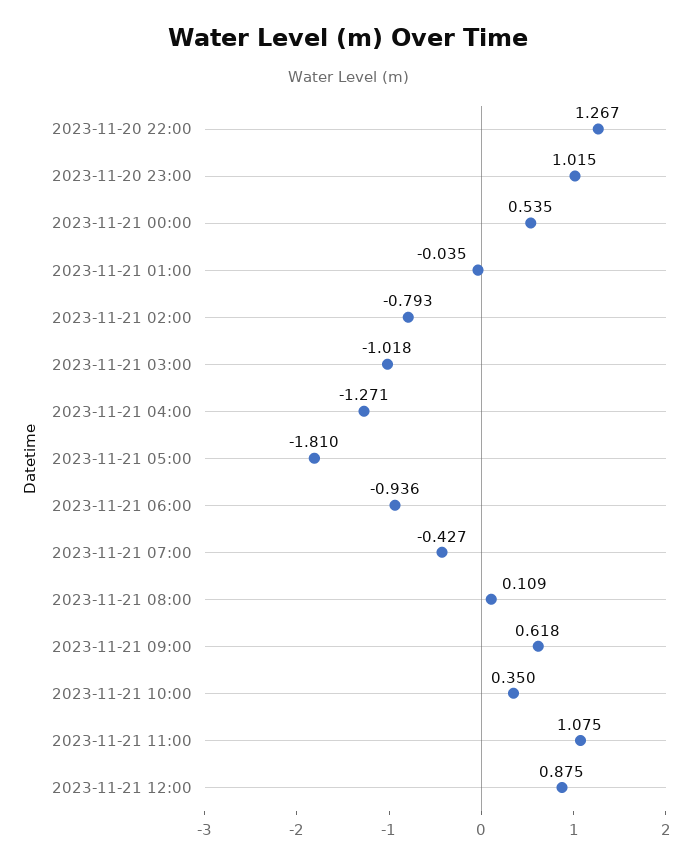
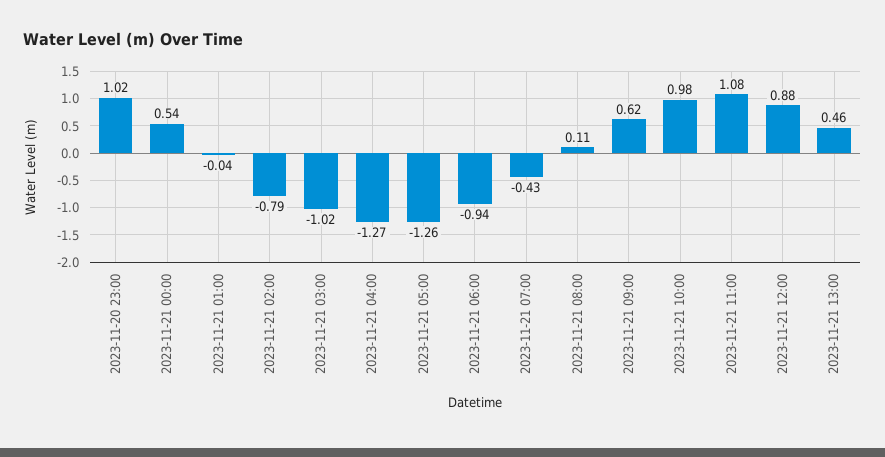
2023-11-20 22:00: 1.267 -> none
2023-11-21 05:00: -1.81 -> -1.26
2023-11-21 10:00: 0.35 -> 0.98
2023-11-21 13:00: none -> 0.46

